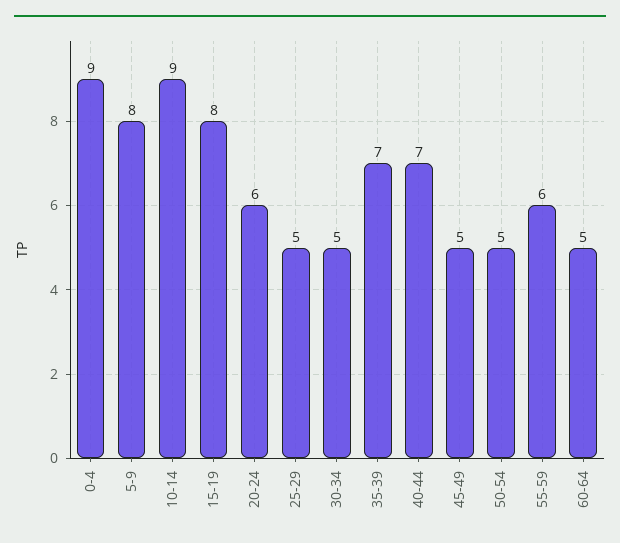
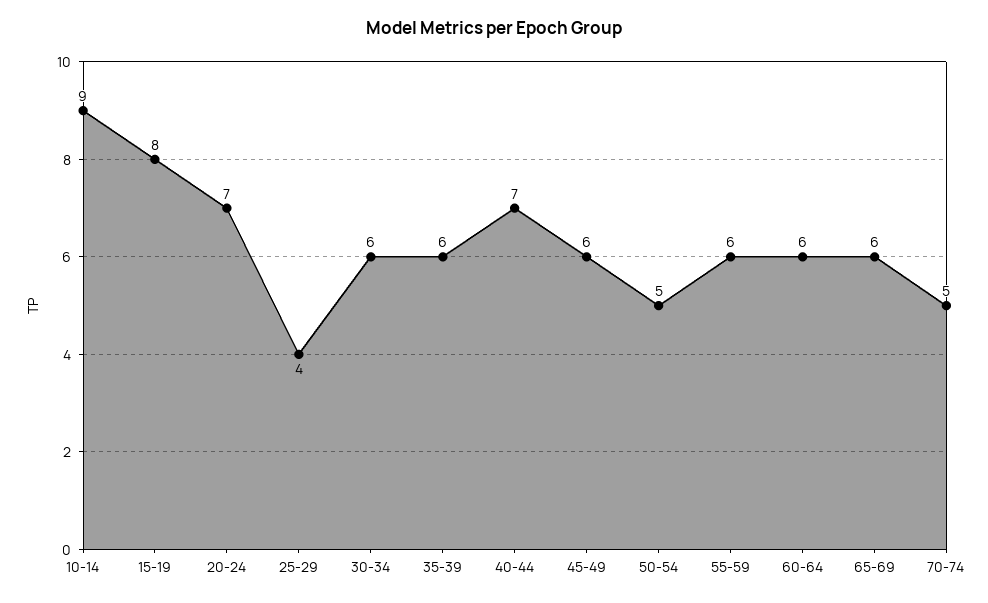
0-4: 9 -> none
5-9: 8 -> none
20-24: 6 -> 7
25-29: 5 -> 4
30-34: 5 -> 6
35-39: 7 -> 6
45-49: 5 -> 6
60-64: 5 -> 6
65-69: none -> 6
70-74: none -> 5

